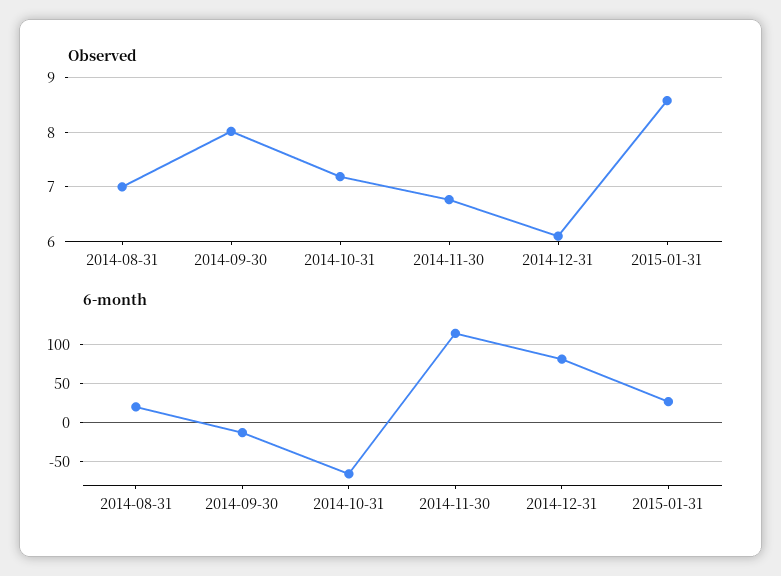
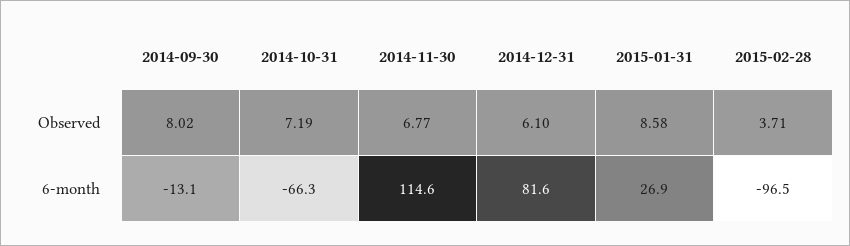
Observed, 2014-08-31: 7 -> none
6-month, 2014-08-31: 20 -> none
Observed, 2015-02-28: none -> 3.71
6-month, 2015-02-28: none -> -96.5

